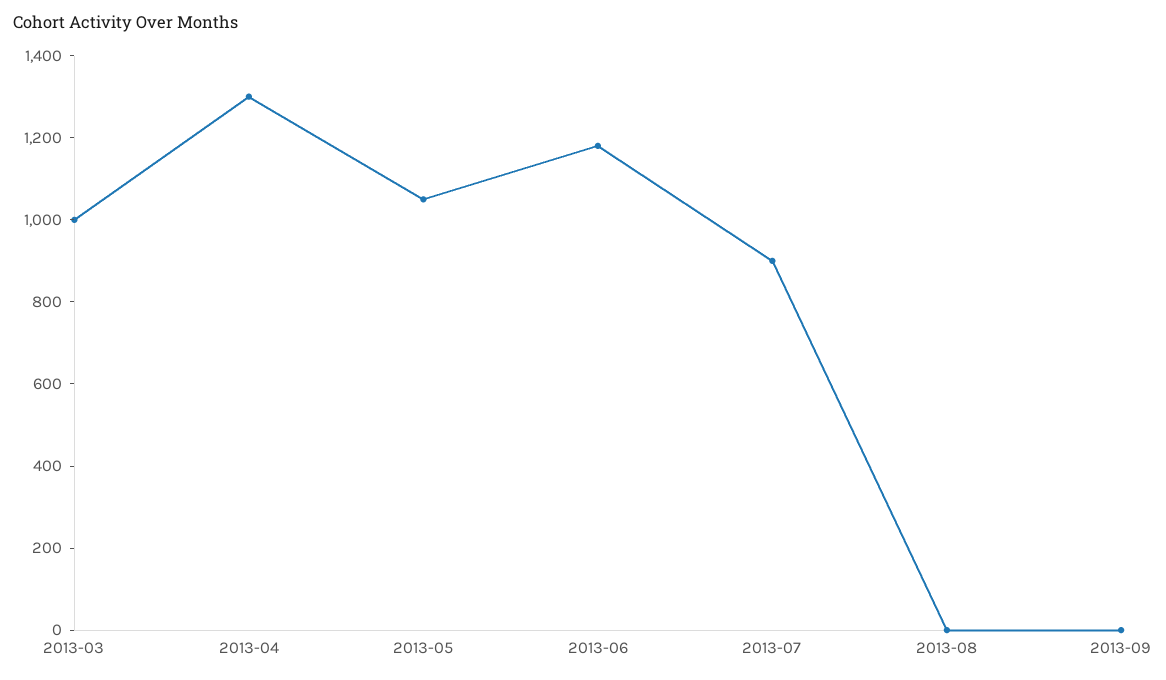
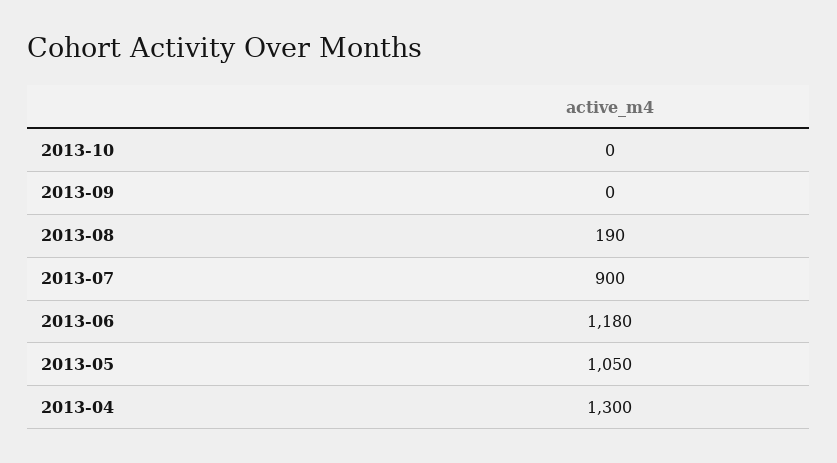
2013-03: 1000 -> none
2013-08: 0 -> 190
2013-10: none -> 0

